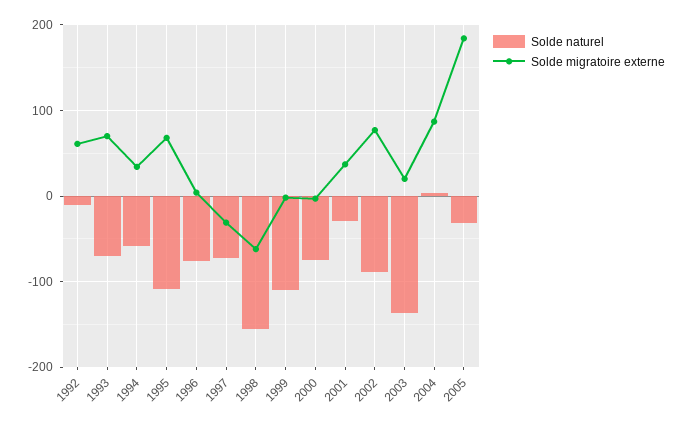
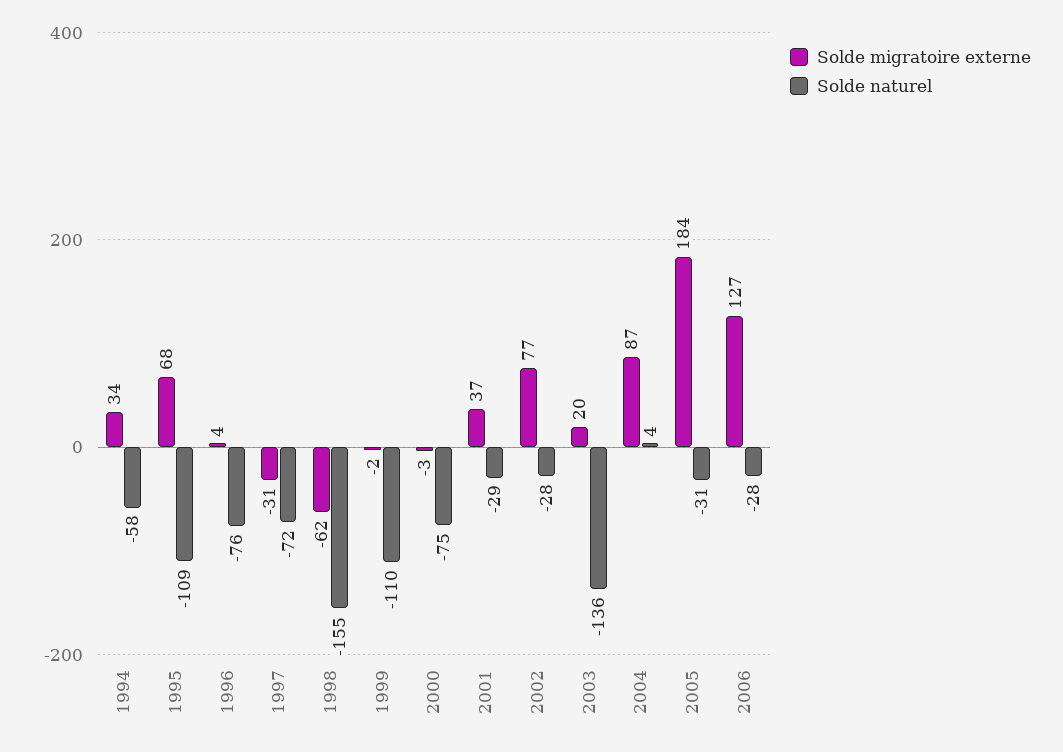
Solde naturel, 1992: -10 -> none
Solde migratoire externe, 1992: 60 -> none
Solde naturel, 1993: -70 -> none
Solde migratoire externe, 1993: 70 -> none
Solde naturel, 2002: -90 -> -28
Solde migratoire externe, 2006: none -> 127
Solde naturel, 2006: none -> -28

